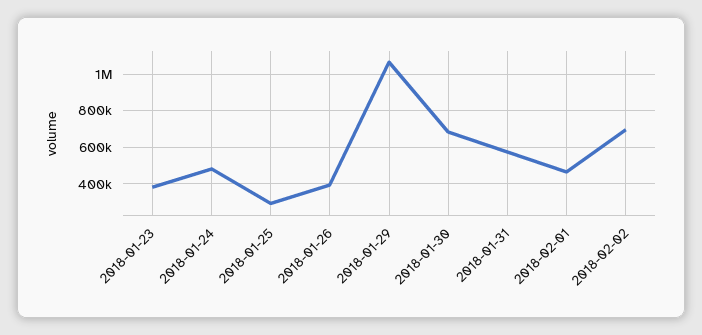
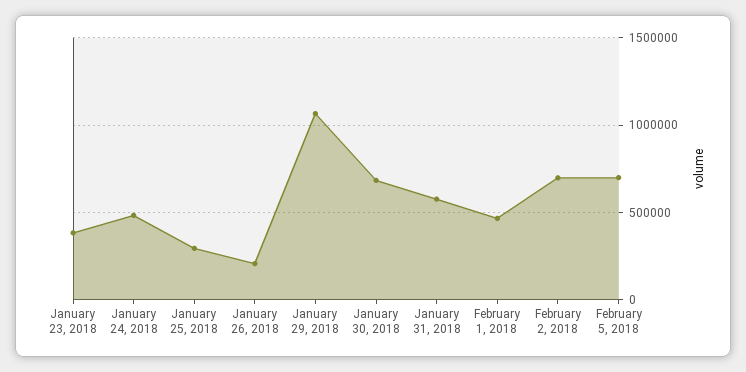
2018-01-26: 400000 -> 200000
February 5, 2018: none -> 700000

